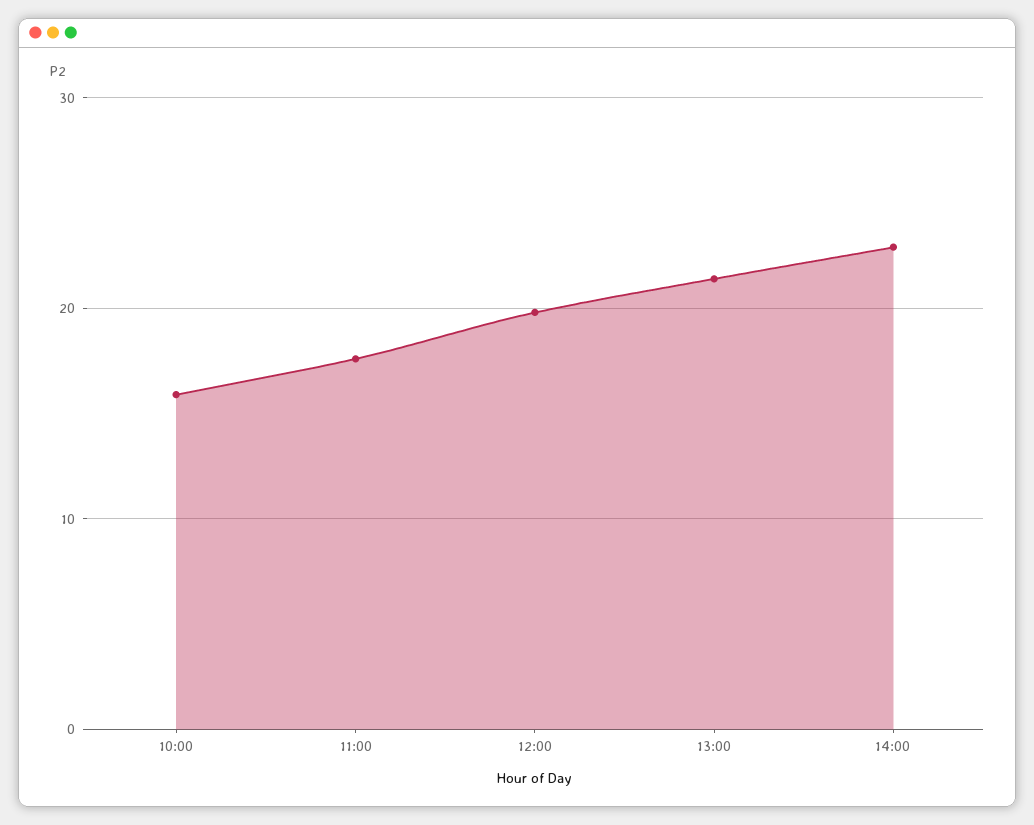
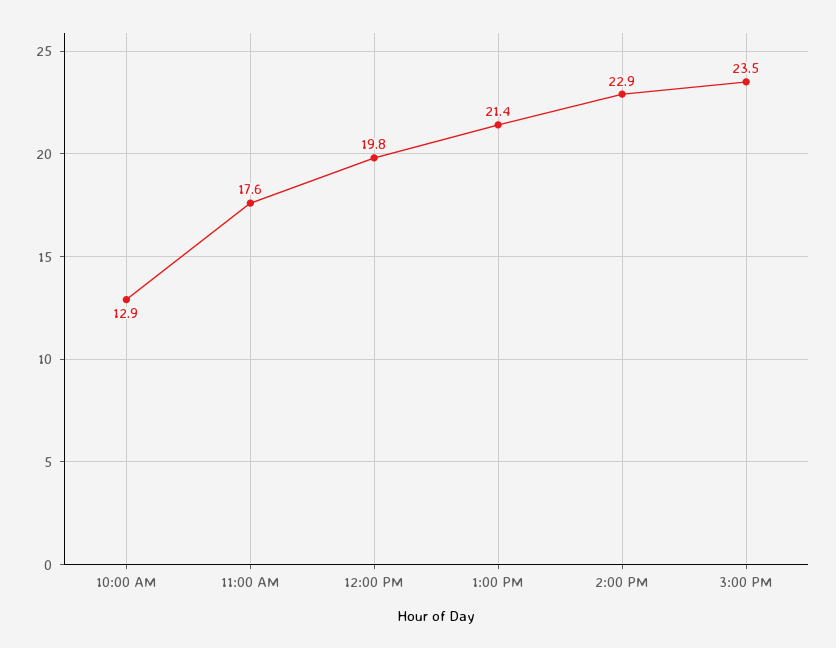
10:00: 16 -> 12.9
3:00 PM: none -> 23.5

